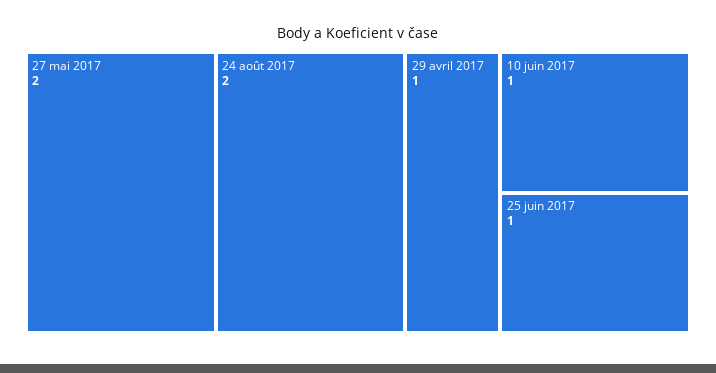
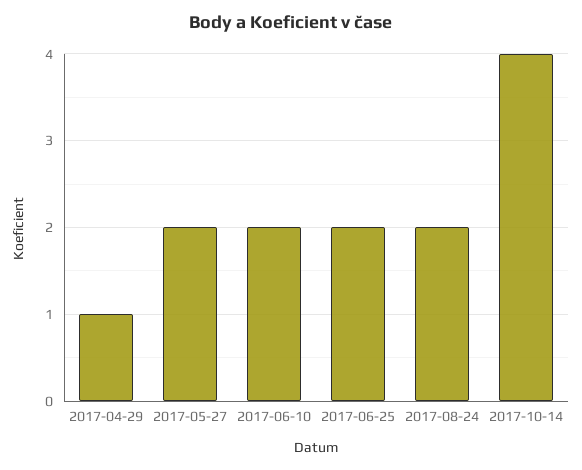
10 juin 2017: 1 -> 2
25 juin 2017: 1 -> 2
2017-10-14: none -> 4

